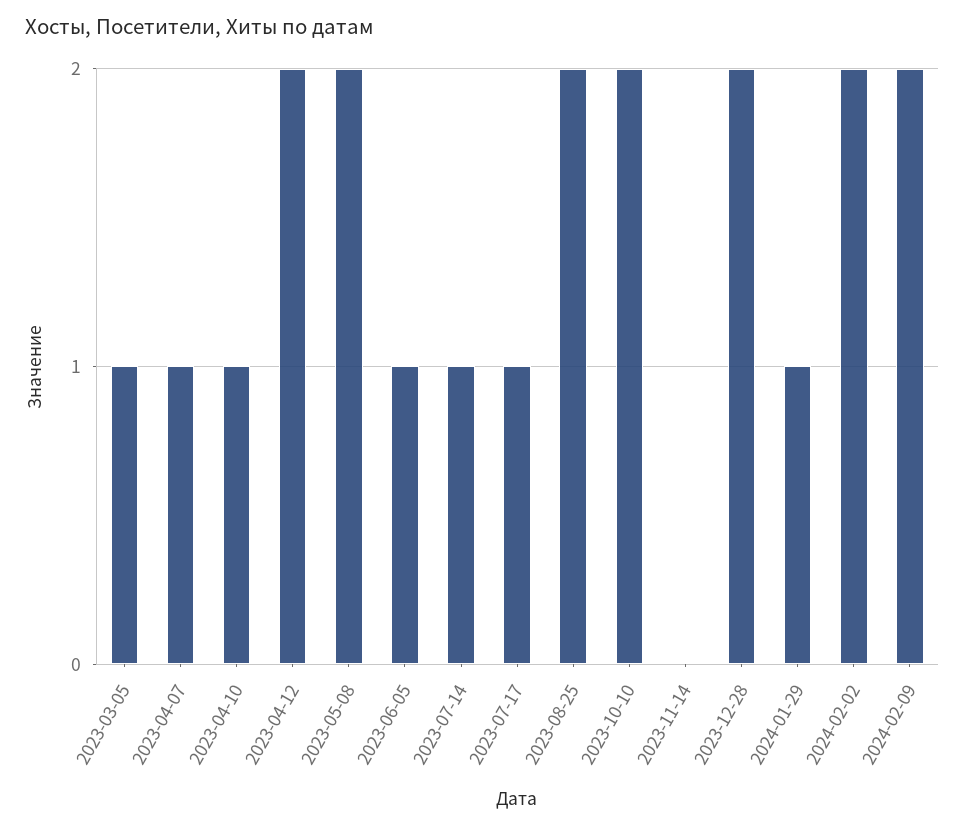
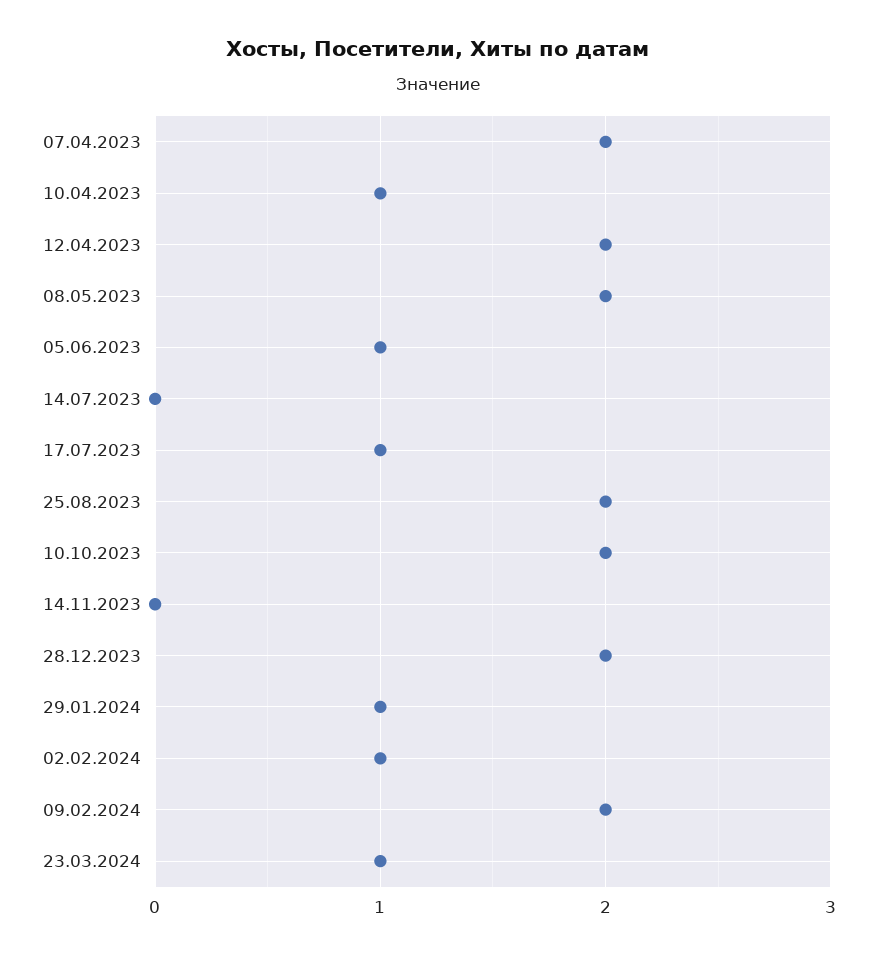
2023-03-05: 1 -> none
2023-04-07: 1 -> 2
2023-07-14: 1 -> 0
2024-02-02: 2 -> 1
23.03.2024: none -> 1

